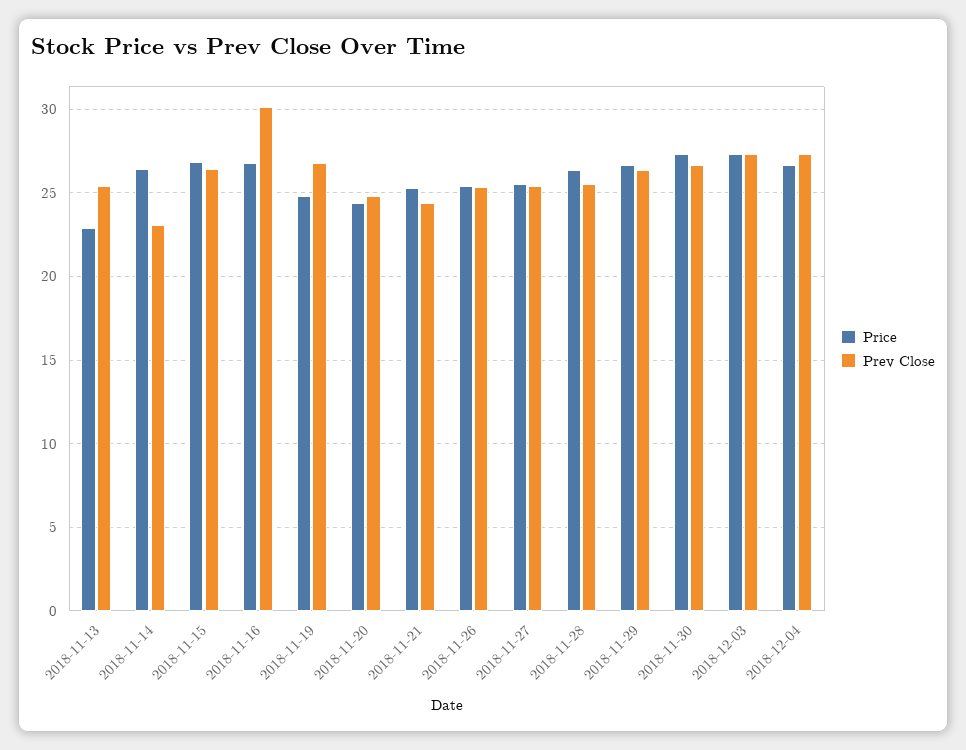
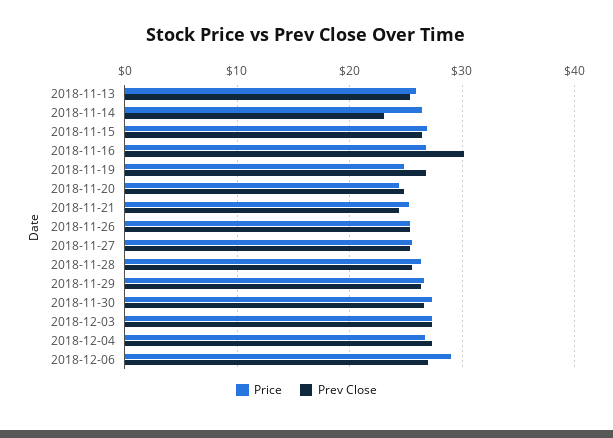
Price, 2018-11-13: 23 -> 26
Price, 2018-12-06: none -> 29
Prev Close, 2018-12-06: none -> 27

